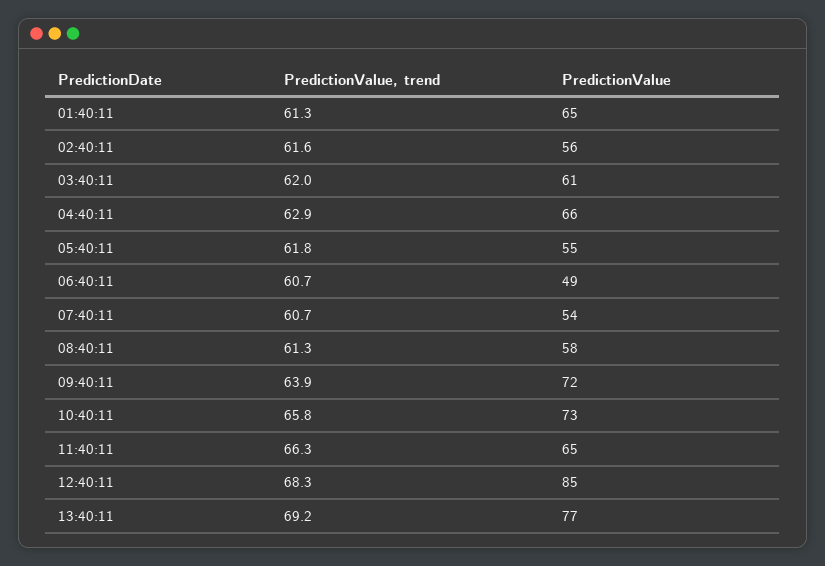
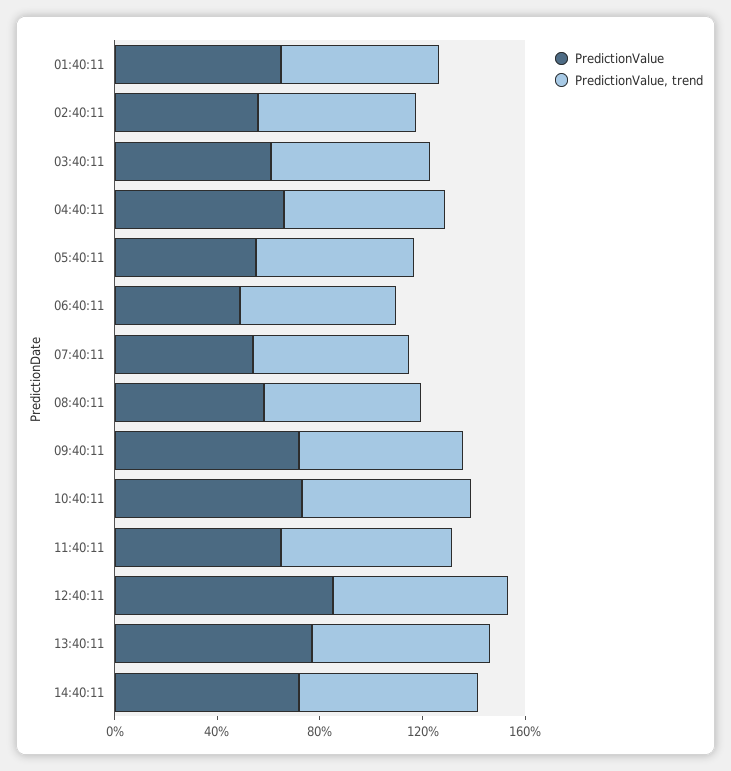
PredictionValue, 14:40:11: none -> 70
PredictionValue, trend, 14:40:11: none -> 70

